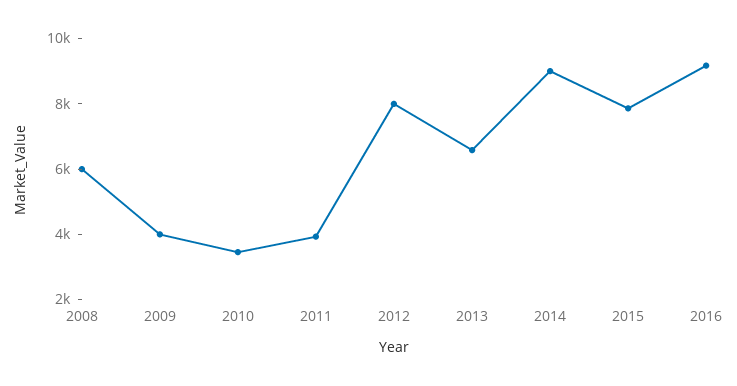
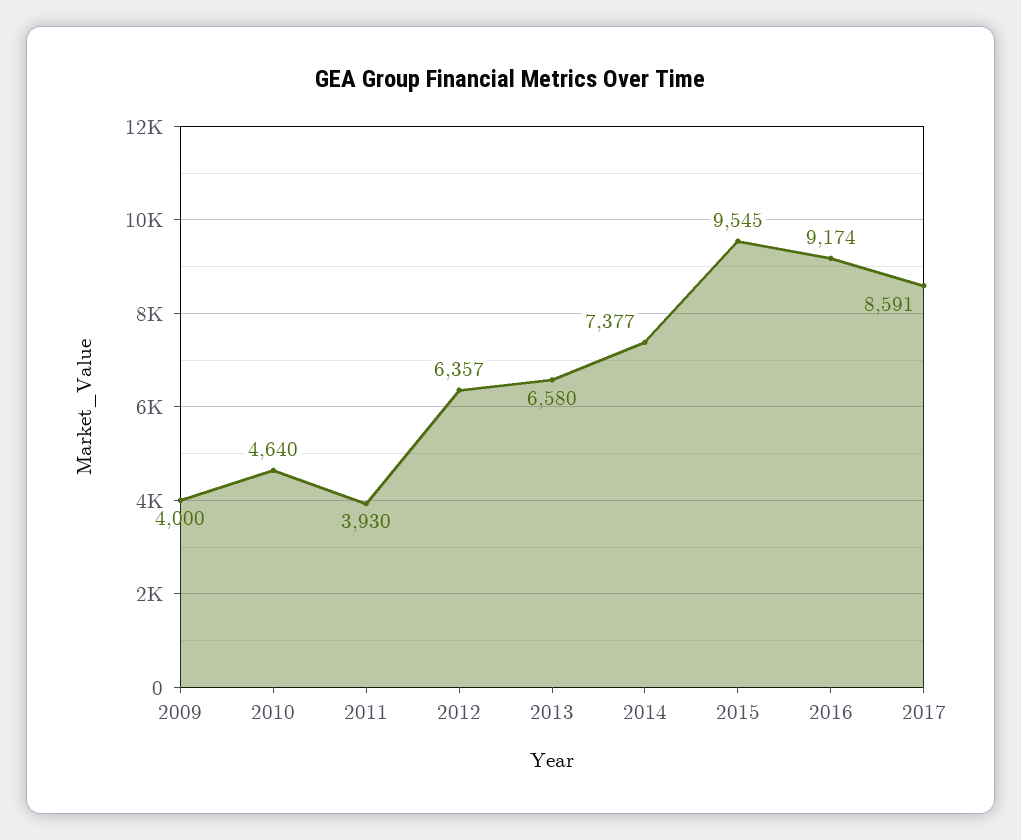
2008: 6000 -> none
2010: 3500 -> 4640
2012: 8000 -> 6357
2014: 9000 -> 7377
2015: 8000 -> 9545
2017: none -> 8591

